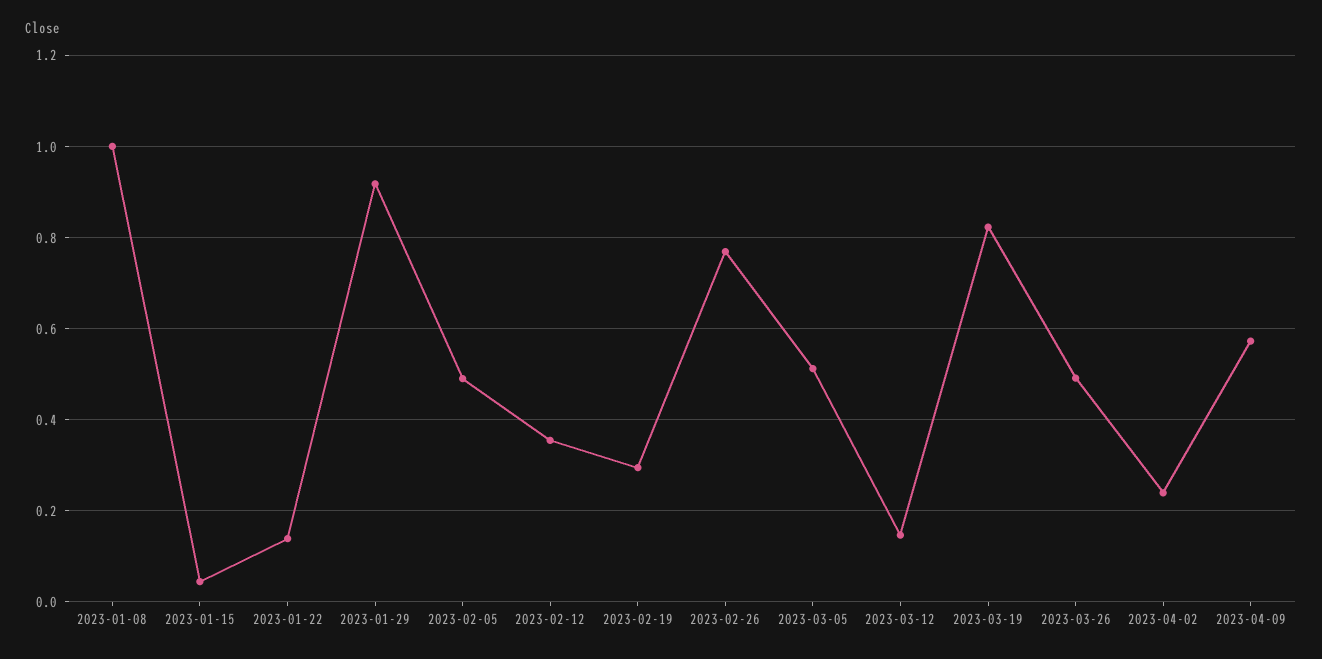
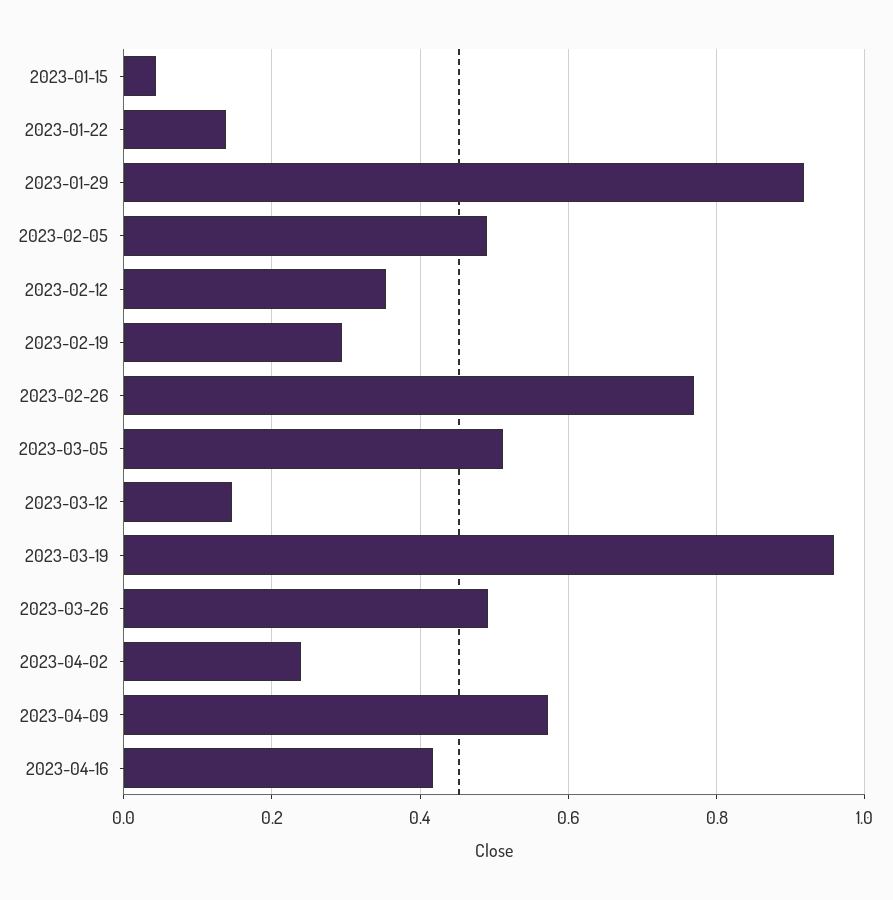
2023-01-08: 1 -> none
2023-03-19: 0.82 -> 0.96
2023-04-16: none -> 0.42

